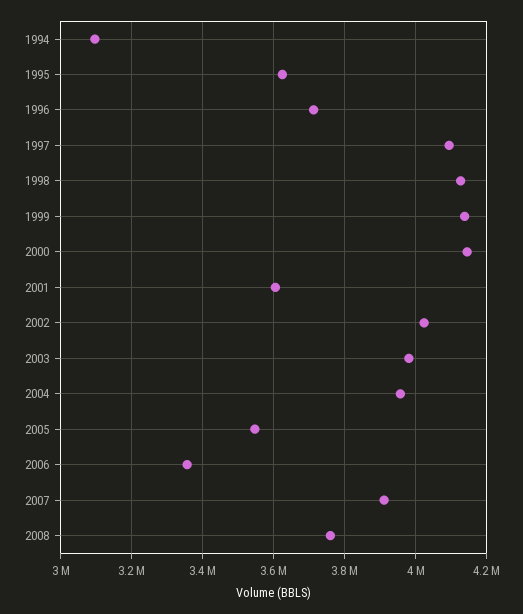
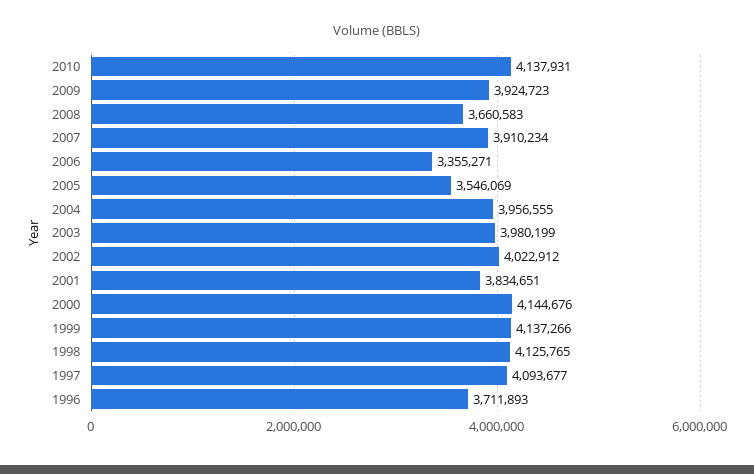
1994: 3100000 -> none
1995: 3620000 -> none
2001: 3600000 -> 3834651
2008: 3760000 -> 3660583
2010: none -> 4137931
2009: none -> 3924723

